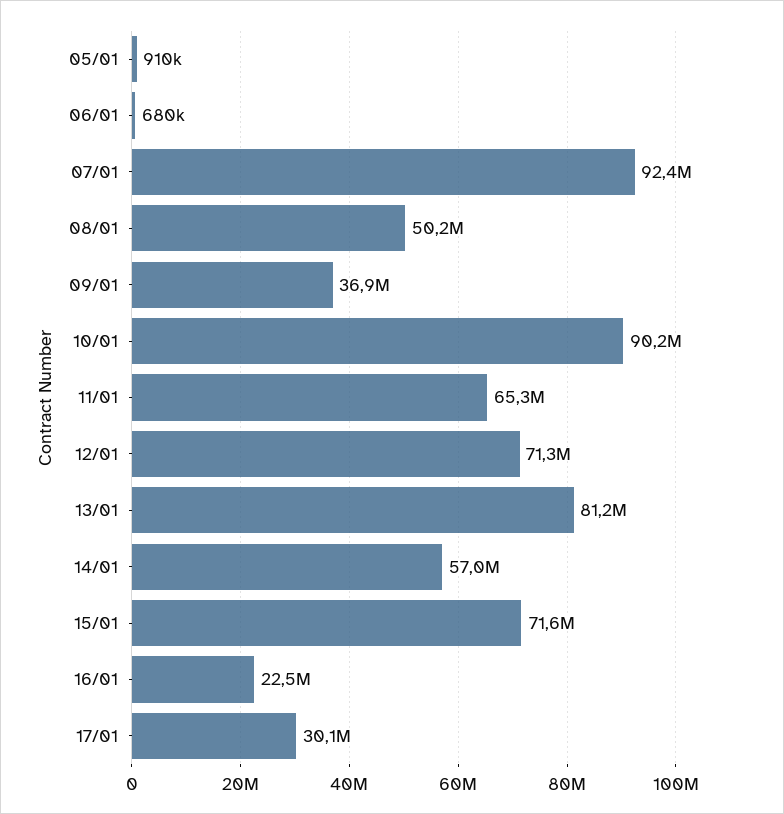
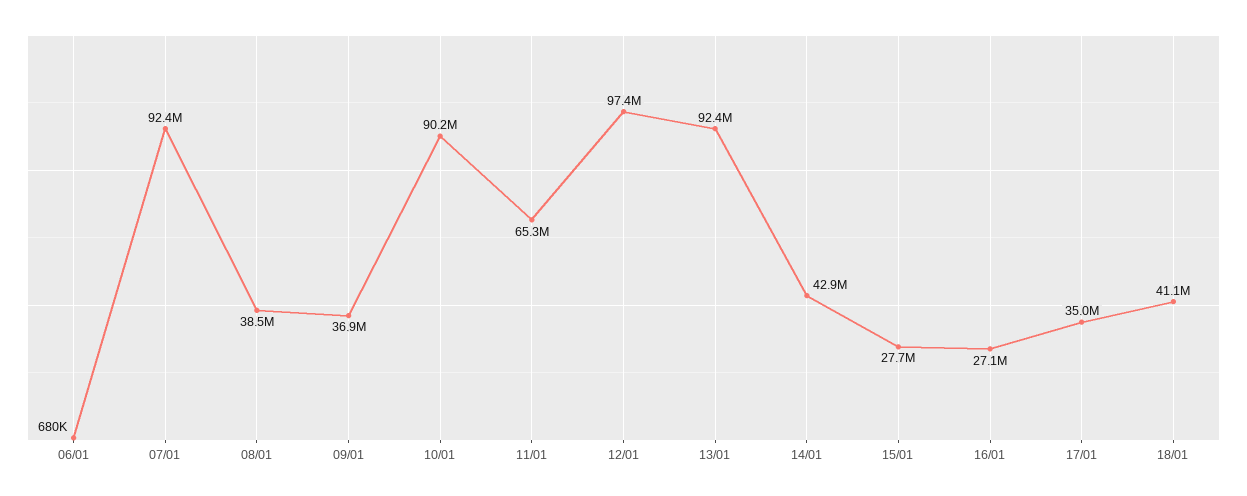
05/01: 910000 -> none
08/01: 50200000 -> 38500000
12/01: 71300000 -> 97400000
13/01: 81200000 -> 92400000
14/01: 57000000 -> 42900000
15/01: 71600000 -> 27700000
16/01: 22500000 -> 27100000
17/01: 30100000 -> 35000000
18/01: none -> 41100000

